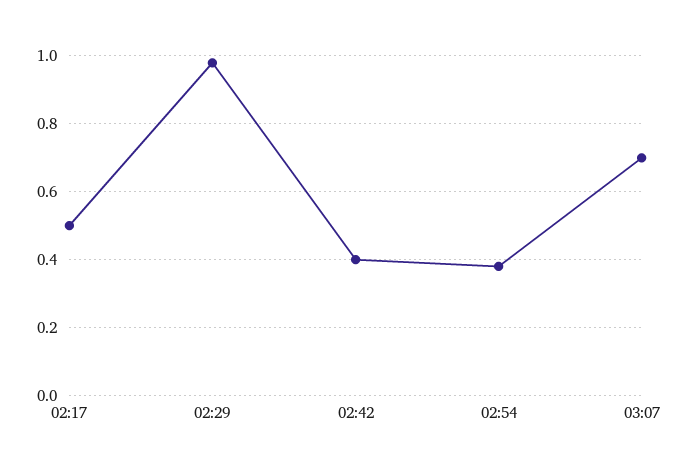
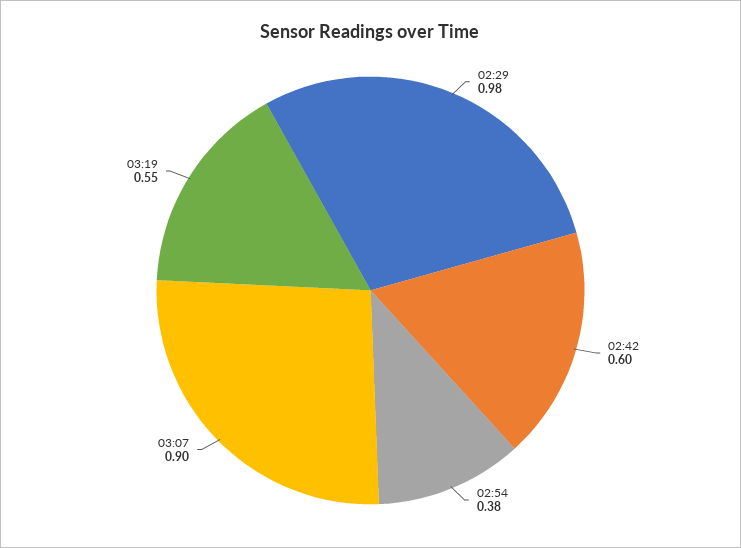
02:17: 0.5 -> none
02:42: 0.4 -> 0.6
03:07: 0.7 -> 0.9
03:19: none -> 0.55

